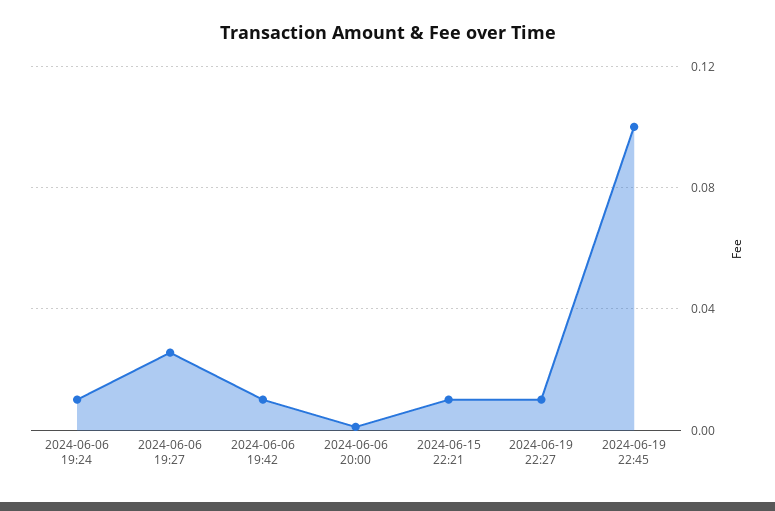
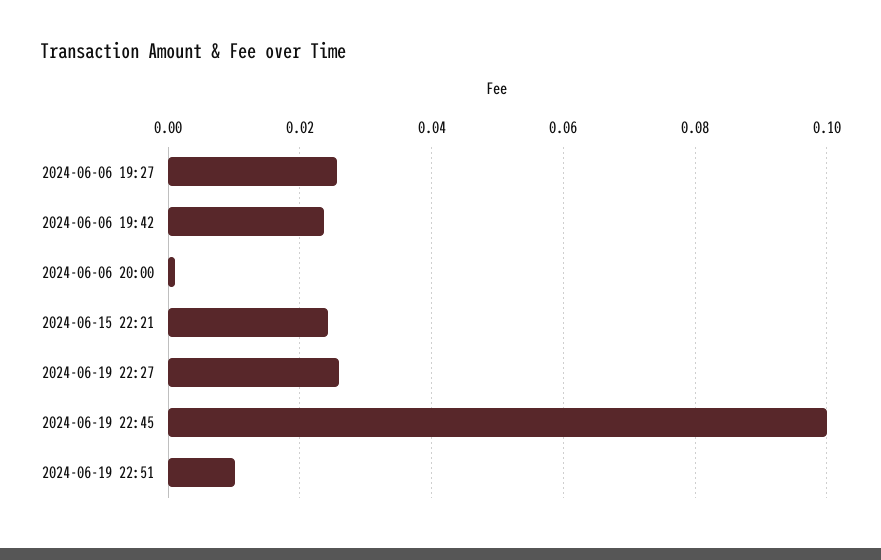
2024-06-06 19:24: 0.01 -> none
2024-06-06 19:42: 0.01 -> 0.024
2024-06-15 22:21: 0.01 -> 0.024
2024-06-19 22:27: 0.01 -> 0.026
2024-06-19 22:51: none -> 0.01

